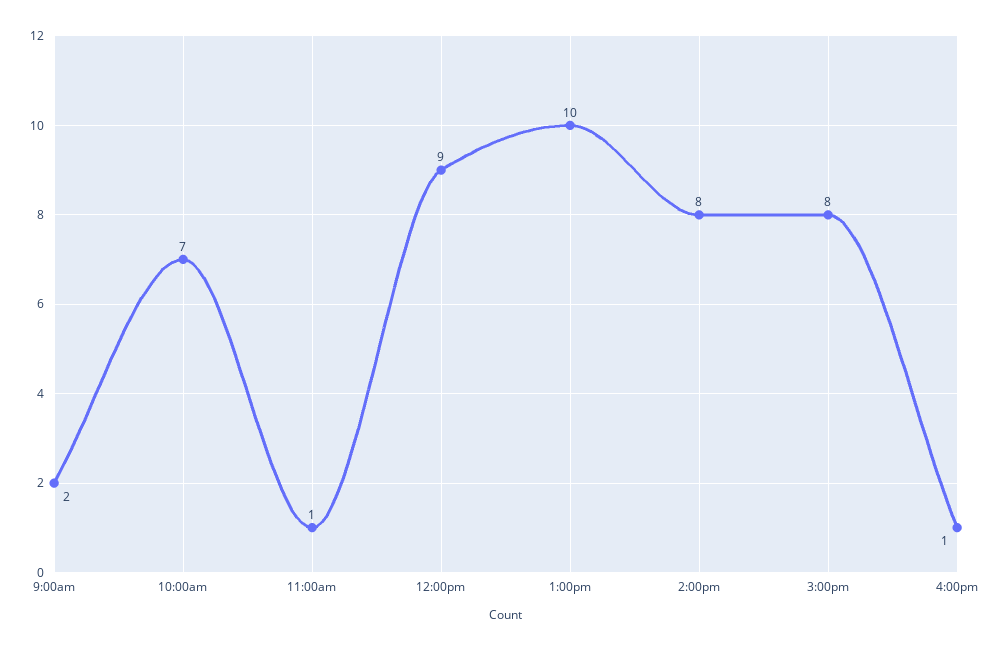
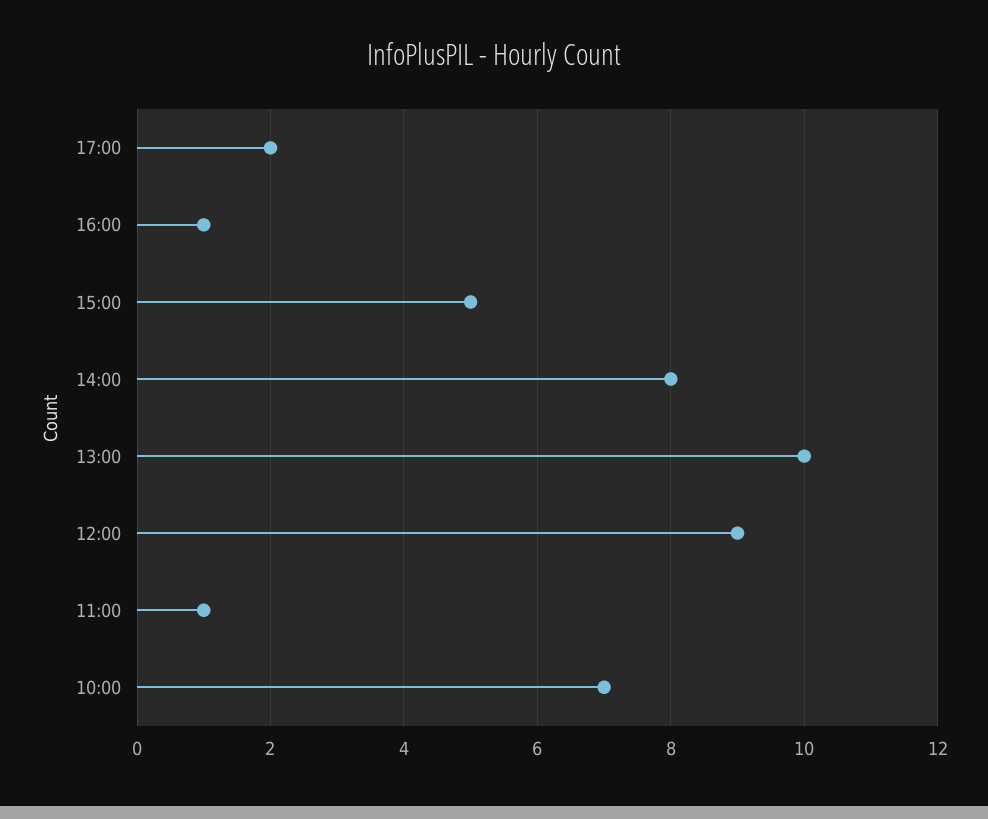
9:00am: 2 -> none
3:00pm: 8 -> 5
17:00: none -> 2

